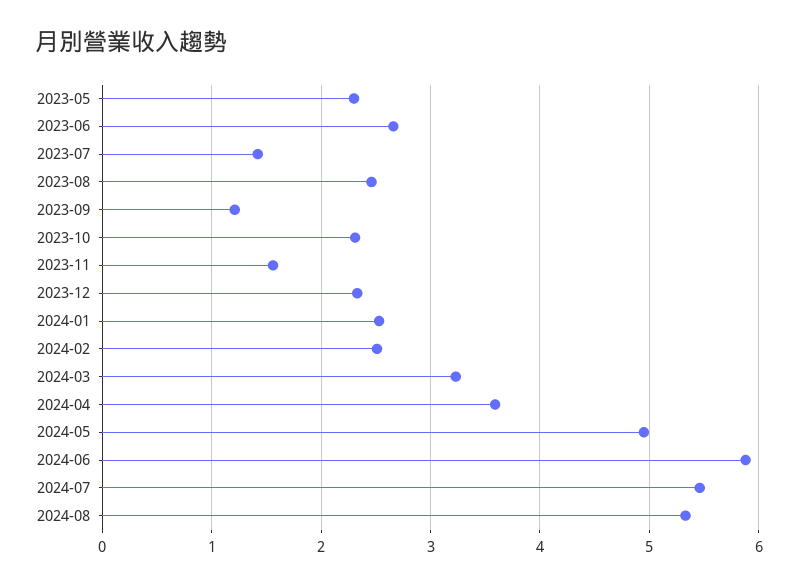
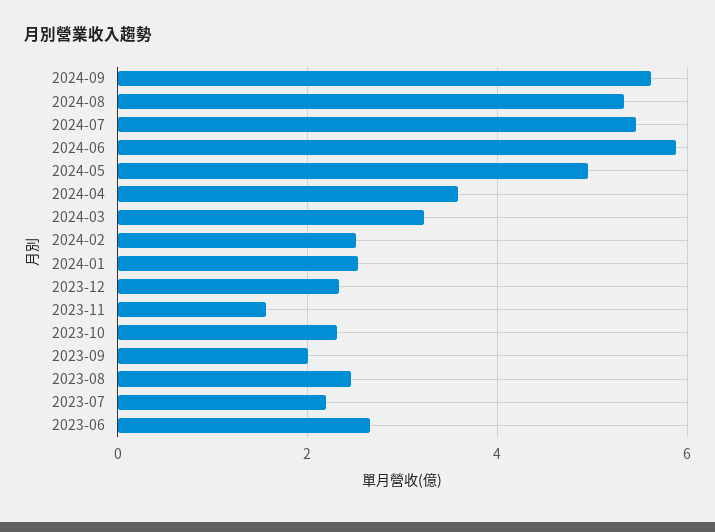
2023-05: 2.3 -> none
2023-07: 1.4 -> 2.2
2023-09: 1.2 -> 2
2024-09: none -> 5.6

